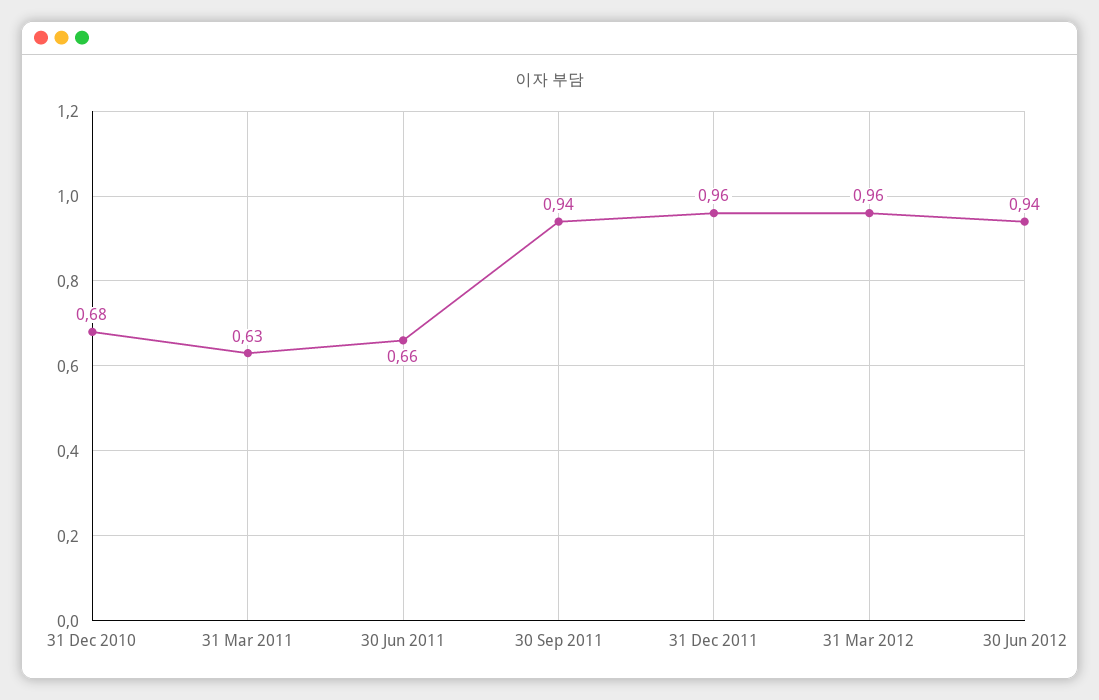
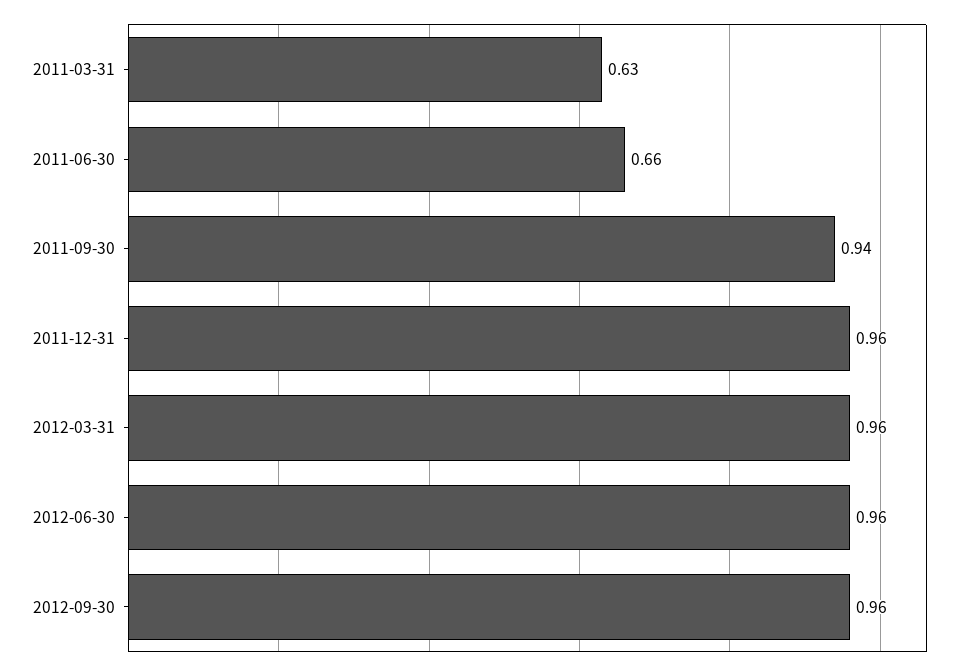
31 Dec 2010: 0.68 -> none
30 Jun 2012: 0.94 -> 0.96
2012-09-30: none -> 0.96

